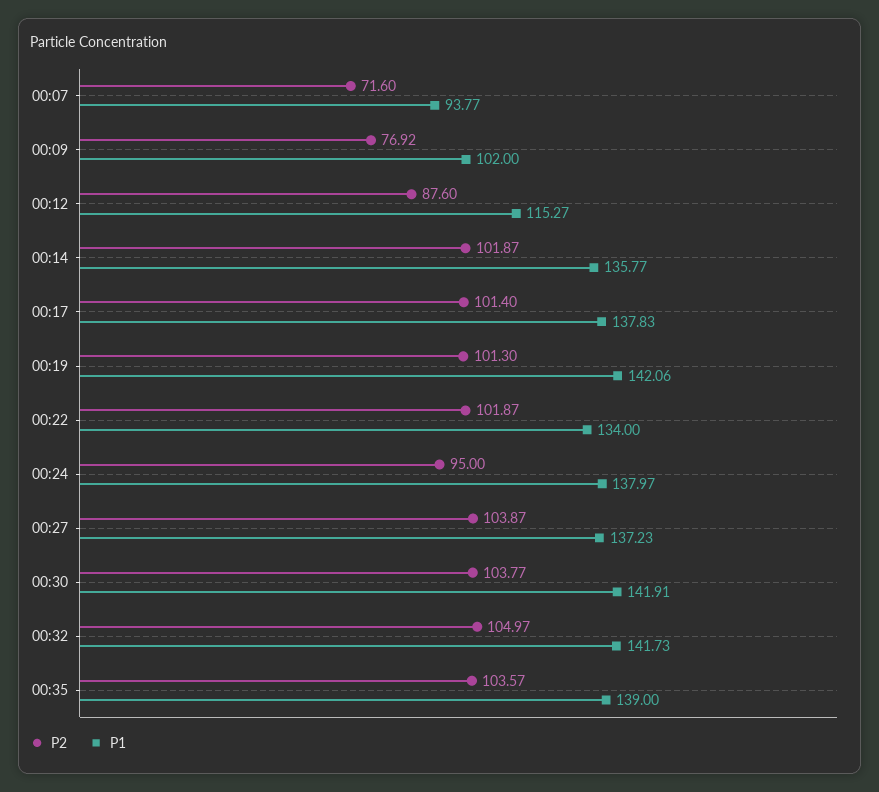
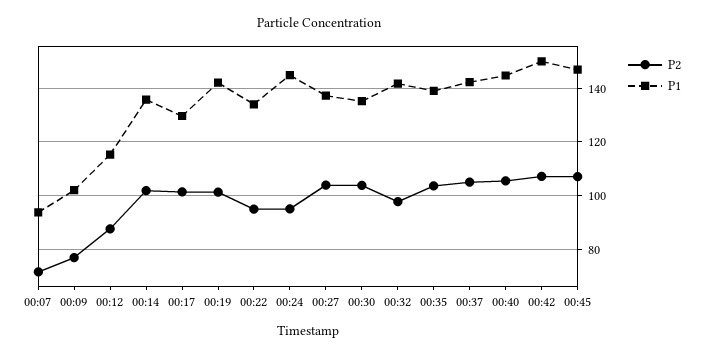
P1, 00:17: 137.83 -> 130
P2, 00:22: 101.87 -> 95
P1, 00:24: 137.97 -> 145
P1, 00:30: 141.91 -> 135
P2, 00:32: 104.97 -> 97.5
P2, 00:37: none -> 105
P1, 00:37: none -> 142.5
P2, 00:40: none -> 105
P1, 00:40: none -> 145
P2, 00:42: none -> 107.5
P1, 00:42: none -> 150
P2, 00:45: none -> 107.5
P1, 00:45: none -> 147.5

